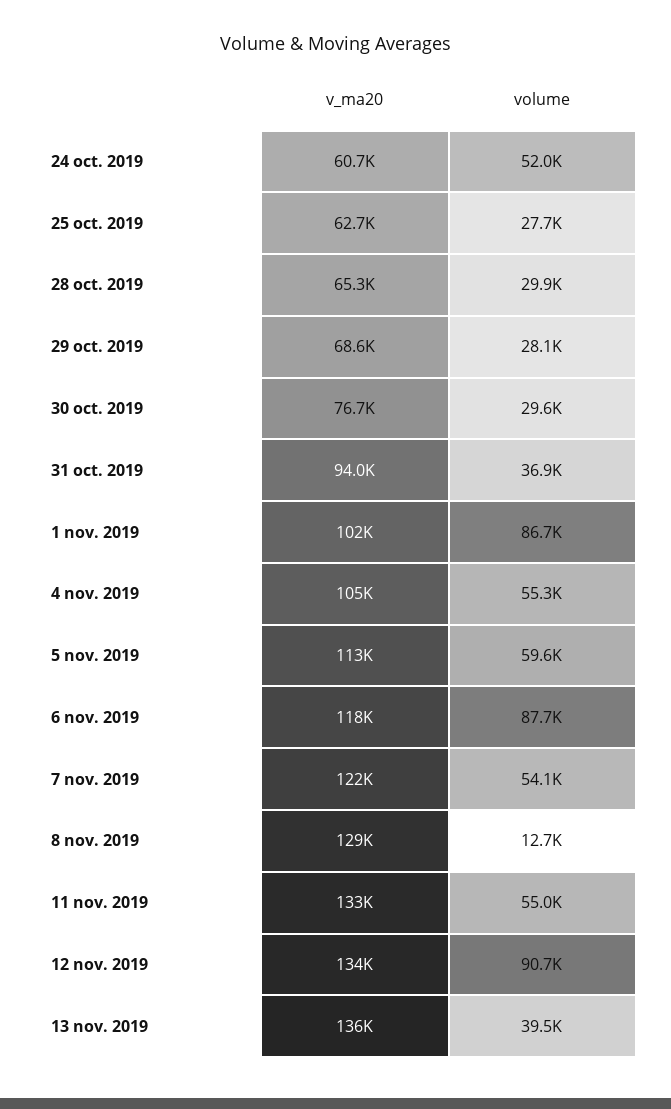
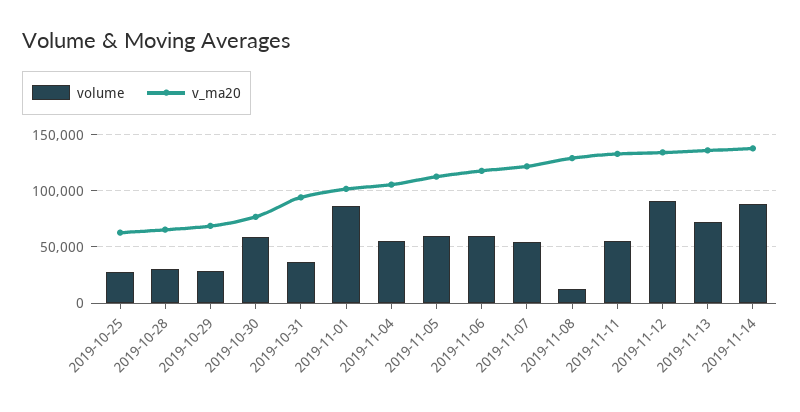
v_ma20, 24 oct. 2019: 60700 -> none
volume, 24 oct. 2019: 52000 -> none
volume, 30 oct. 2019: 29600 -> 60000
volume, 6 nov. 2019: 87700 -> 60000
volume, 13 nov. 2019: 39500 -> 70000
volume, 2019-11-14: none -> 90000
v_ma20, 2019-11-14: none -> 140000

